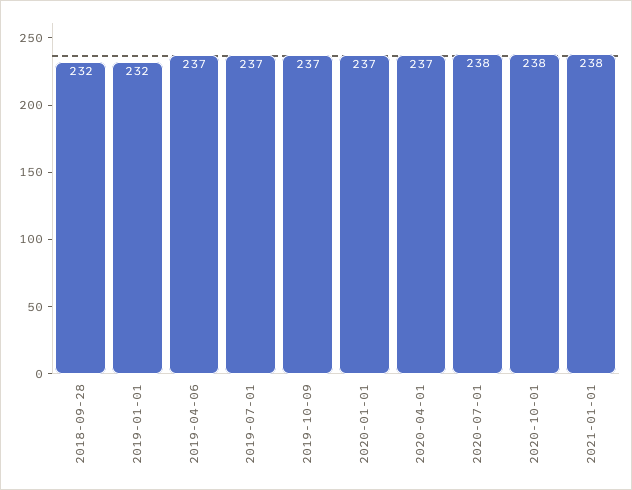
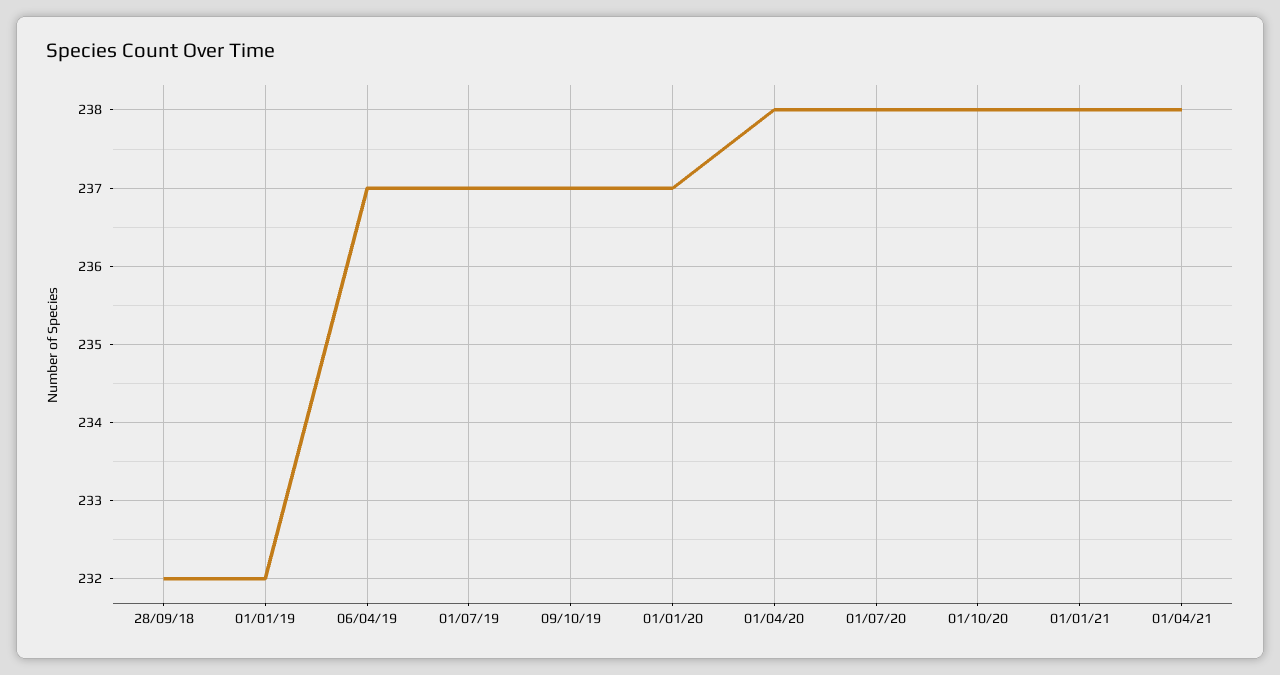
2020-04-01: 237 -> 238
01/04/21: none -> 238

